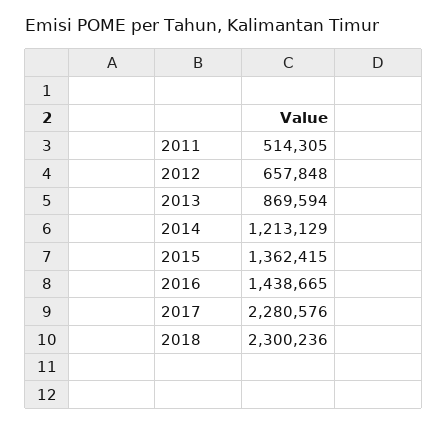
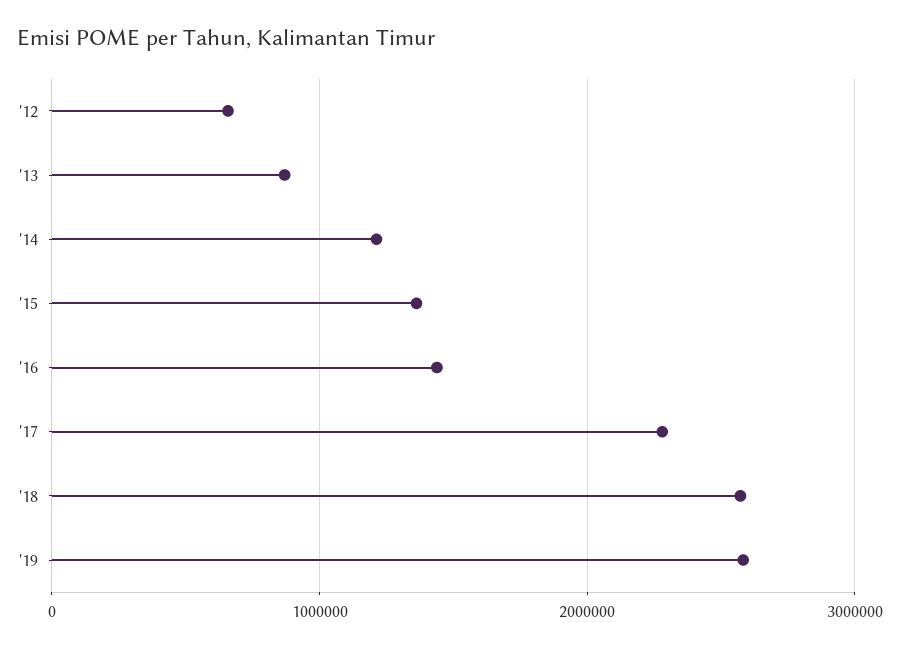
2011: 514305 -> none
2018: 2300236 -> 2600000
'19: none -> 2600000

